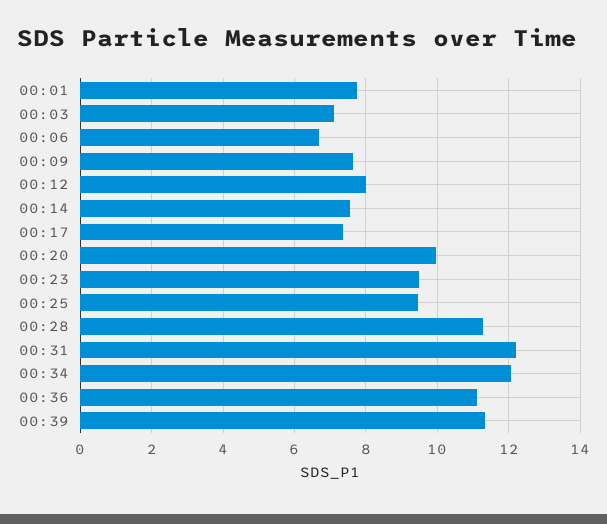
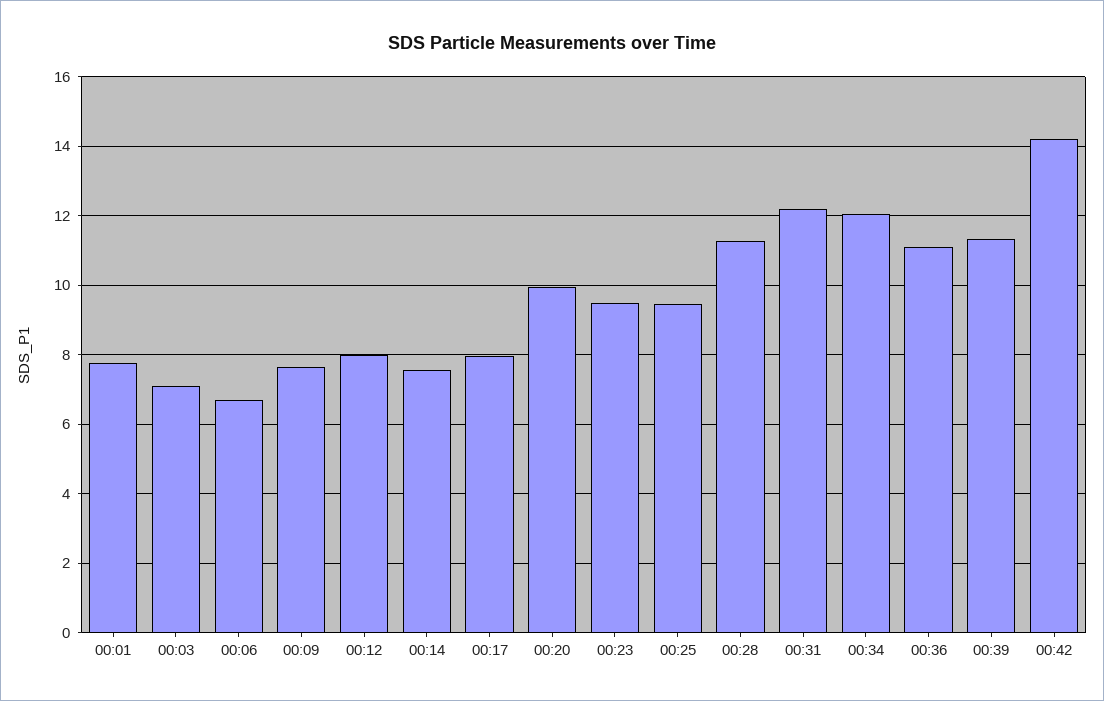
00:17: 7.4 -> 8
00:42: none -> 14.2

